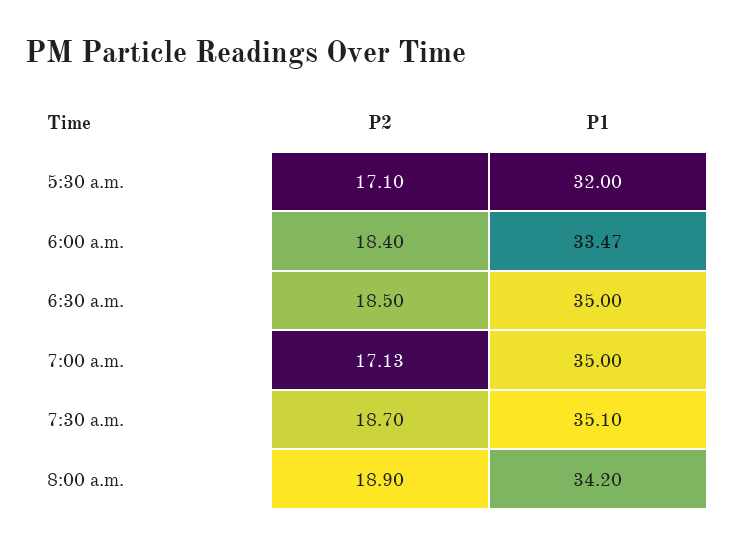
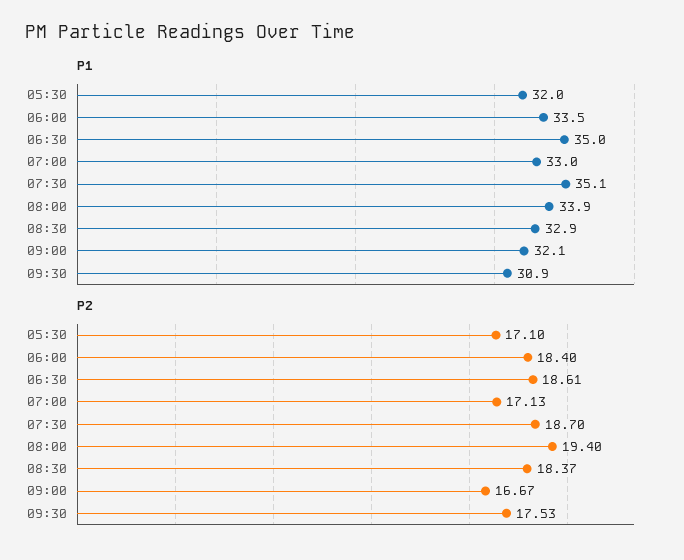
P2, 6:30 a.m.: 18.5 -> 18.61
P1, 7:00 a.m.: 35 -> 33
P2, 8:00 a.m.: 18.9 -> 19.4
P1, 8:00 a.m.: 34.2 -> 33.9
P1, 08:30: none -> 32.9
P1, 09:00: none -> 32.1
P1, 09:30: none -> 30.9
P2, 08:30: none -> 18.37
P2, 09:00: none -> 16.67
P2, 09:30: none -> 17.53

